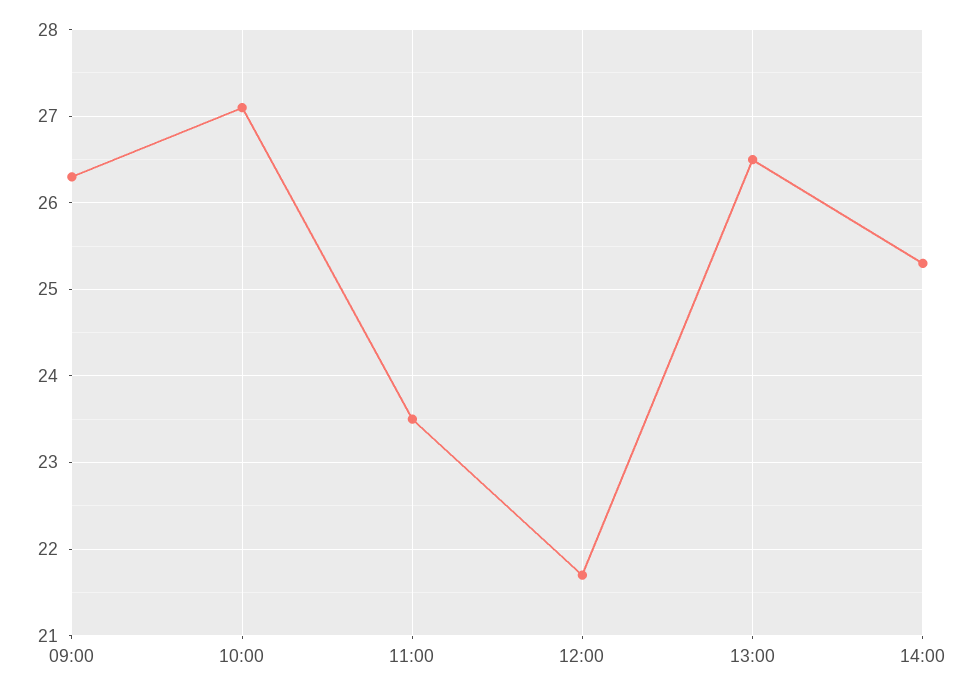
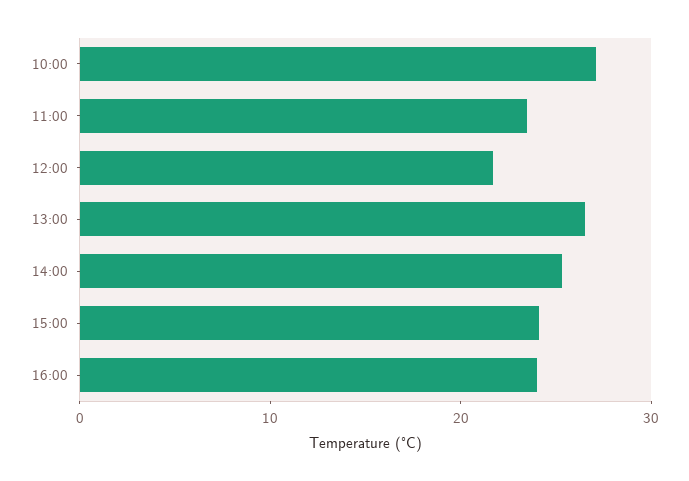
09:00: 26.3 -> none
15:00: none -> 24
16:00: none -> 24

